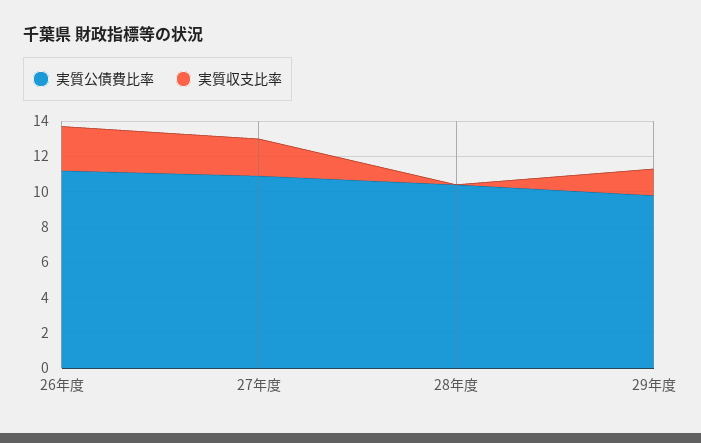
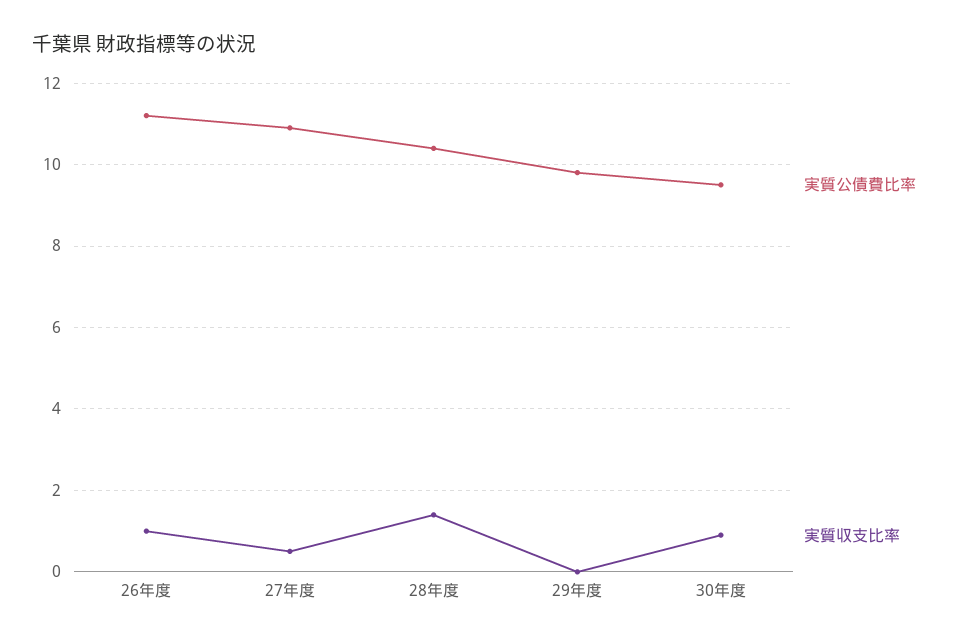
実質収支比率, 26年度: 2.5 -> 1
実質収支比率, 27年度: 2 -> 0.5
実質収支比率, 28年度: 0 -> 1.5
実質収支比率, 29年度: 1.5 -> 0
実質公債費比率, 30年度: none -> 9.5
実質収支比率, 30年度: none -> 1

